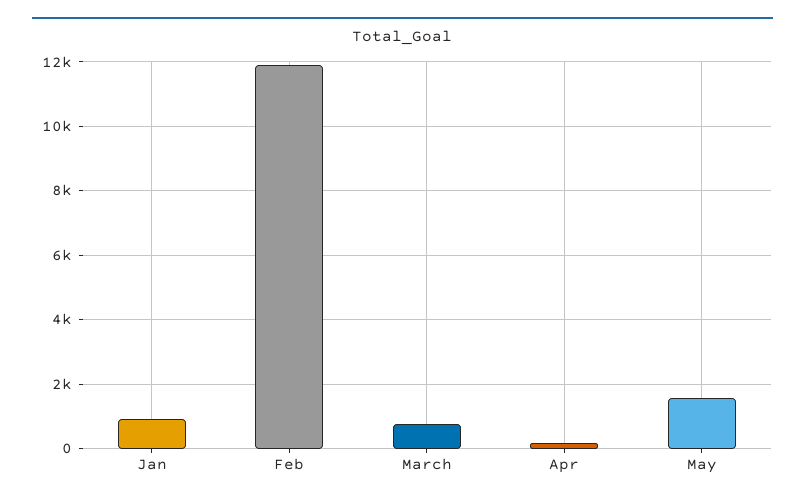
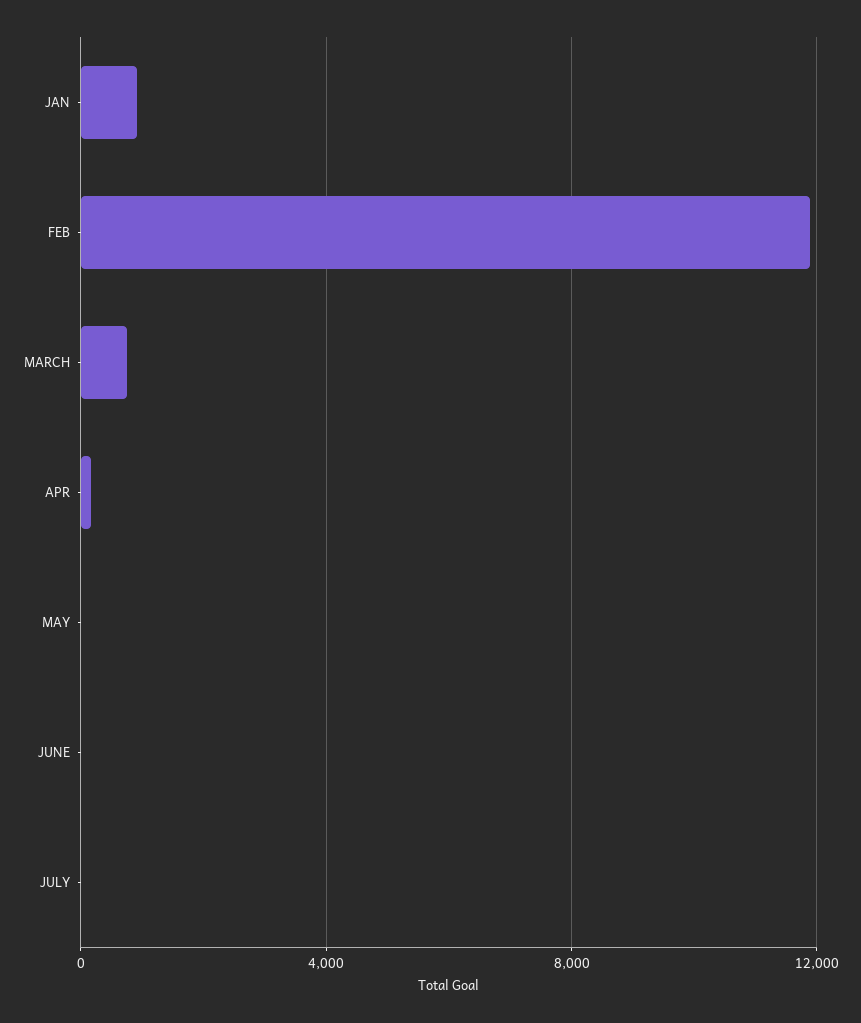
May: 1600 -> 0
JUNE: none -> 0
JULY: none -> 0

